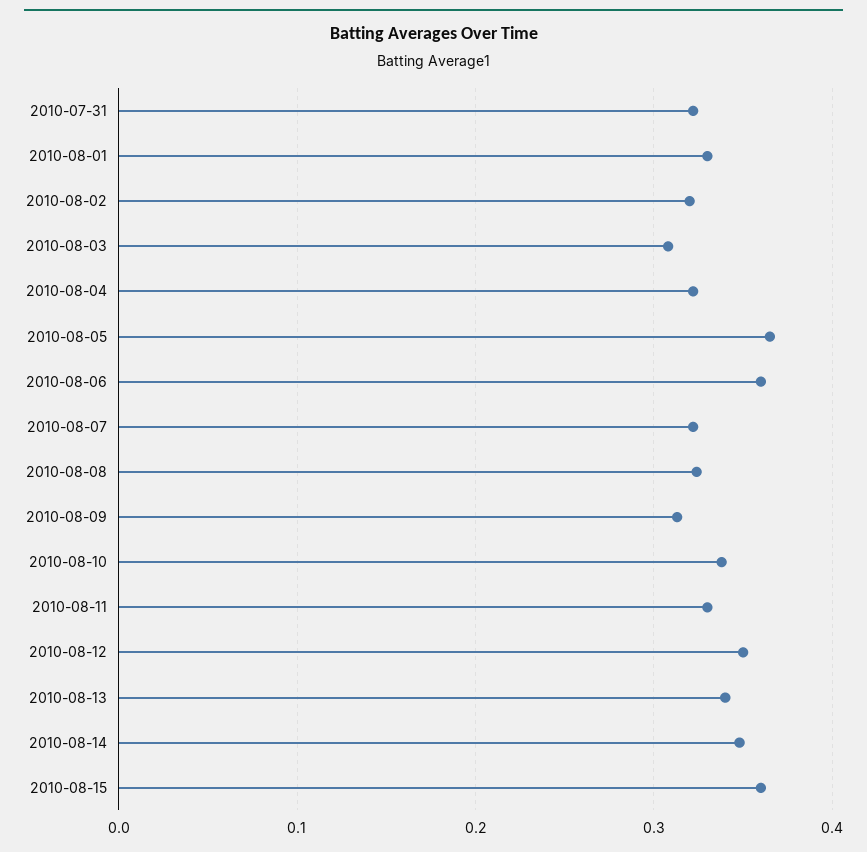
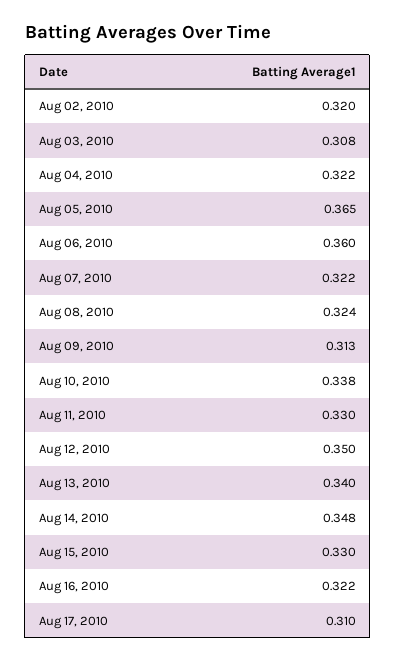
2010-07-31: 0.32 -> none
2010-08-01: 0.33 -> none
2010-08-15: 0.36 -> 0.33
Aug 16, 2010: none -> 0.322
Aug 17, 2010: none -> 0.31

